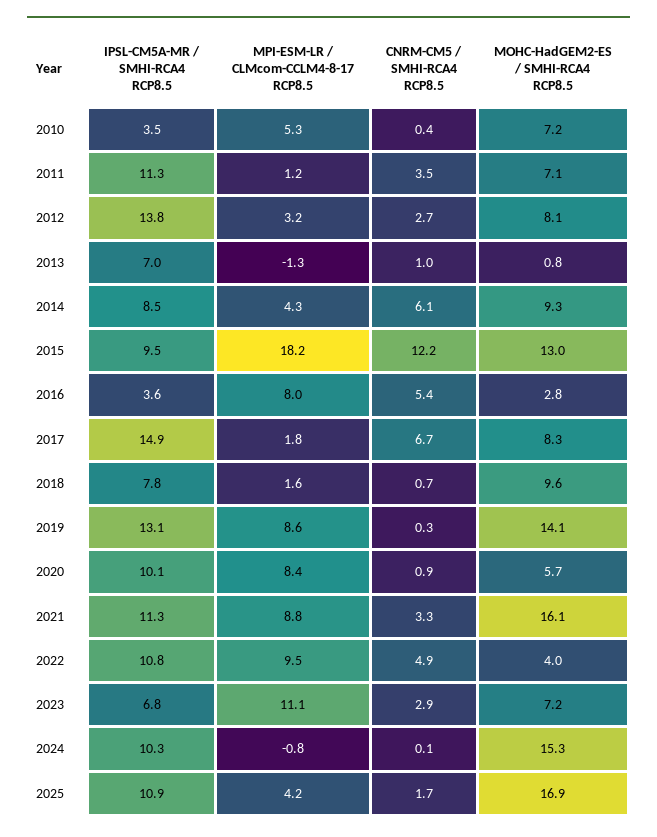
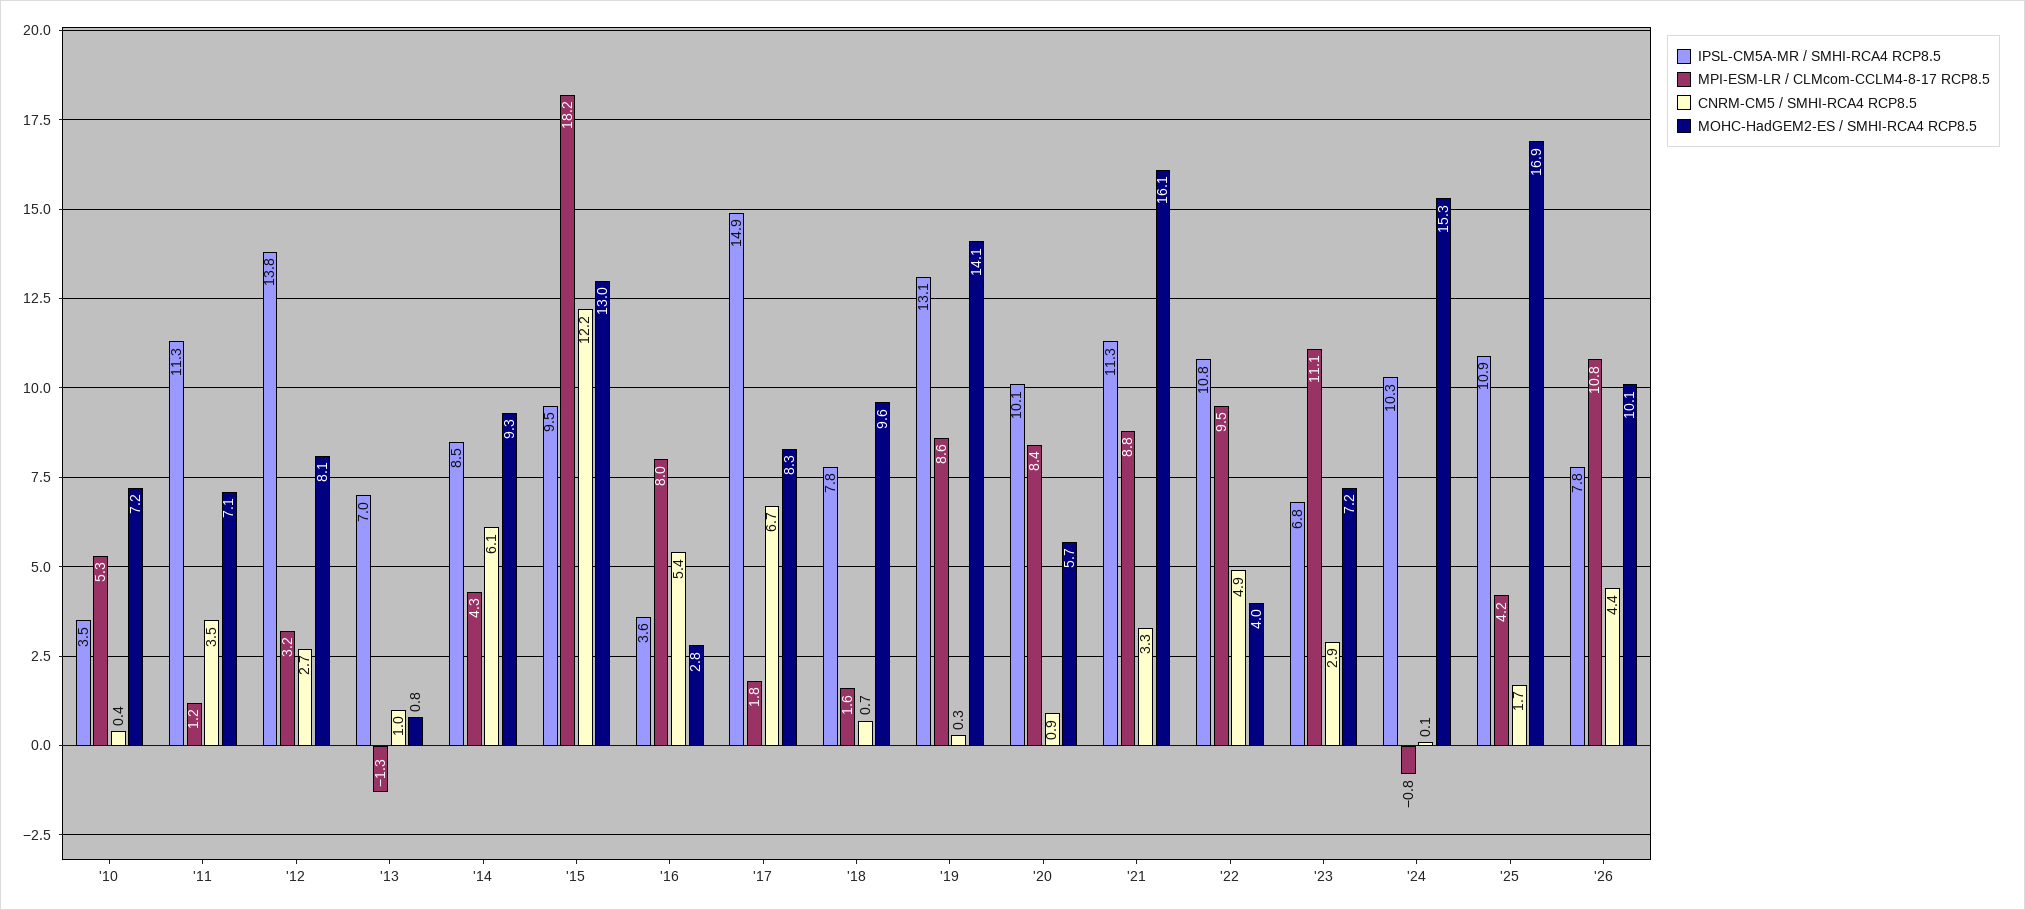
IPSL-CM5A-MR / SMHI-RCA4 RCP8.5, '26: none -> 7.8
MPI-ESM-LR / CLMcom-CCLM4-8-17 RCP8.5, '26: none -> 10.8
CNRM-CM5 / SMHI-RCA4 RCP8.5, '26: none -> 4.4
MOHC-HadGEM2-ES / SMHI-RCA4 RCP8.5, '26: none -> 10.1

